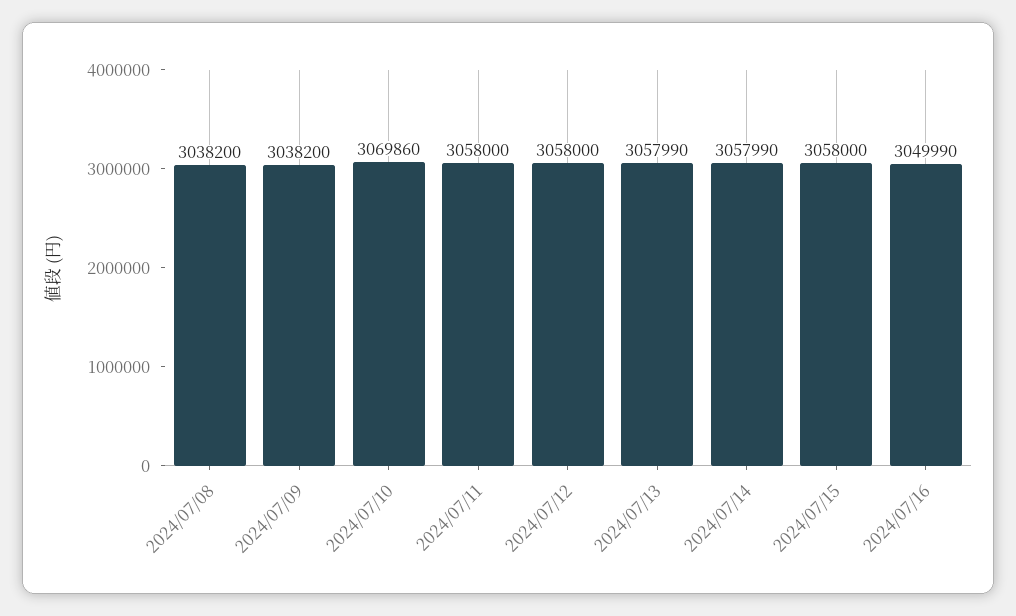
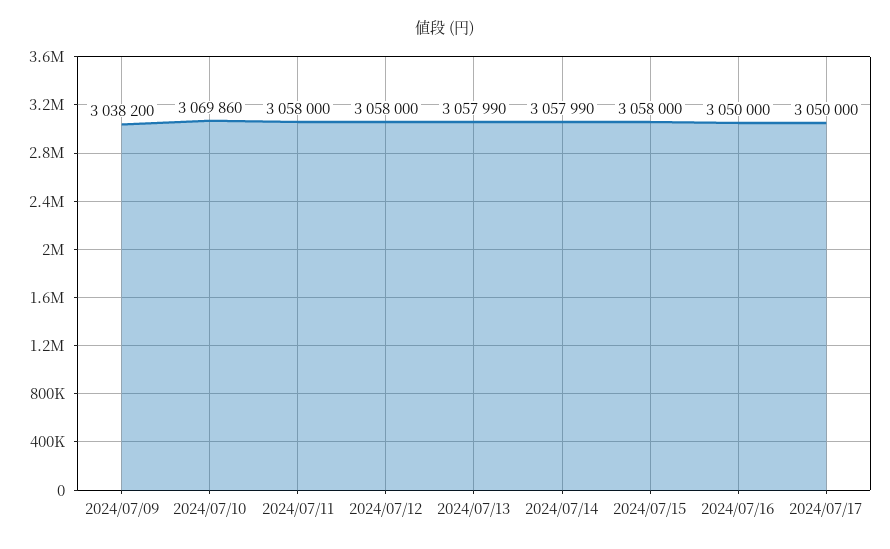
2024/07/08: 3038200 -> none
2024/07/16: 3049990 -> 3050000
2024/07/17: none -> 3050000

